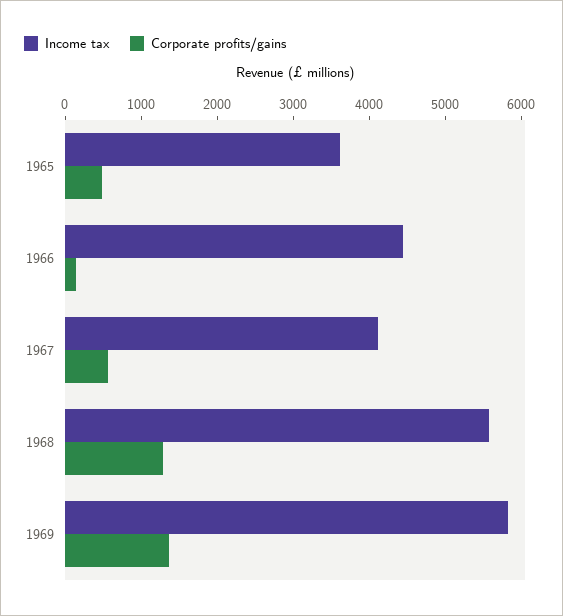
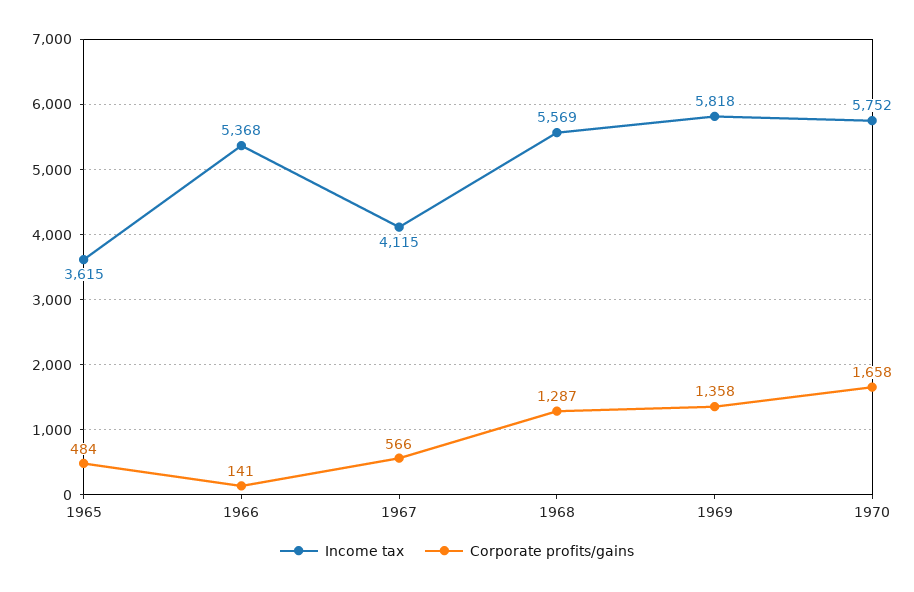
Income tax, 1966: 4400 -> 5368
Income tax, 1970: none -> 5752
Corporate profits/gains, 1970: none -> 1658

